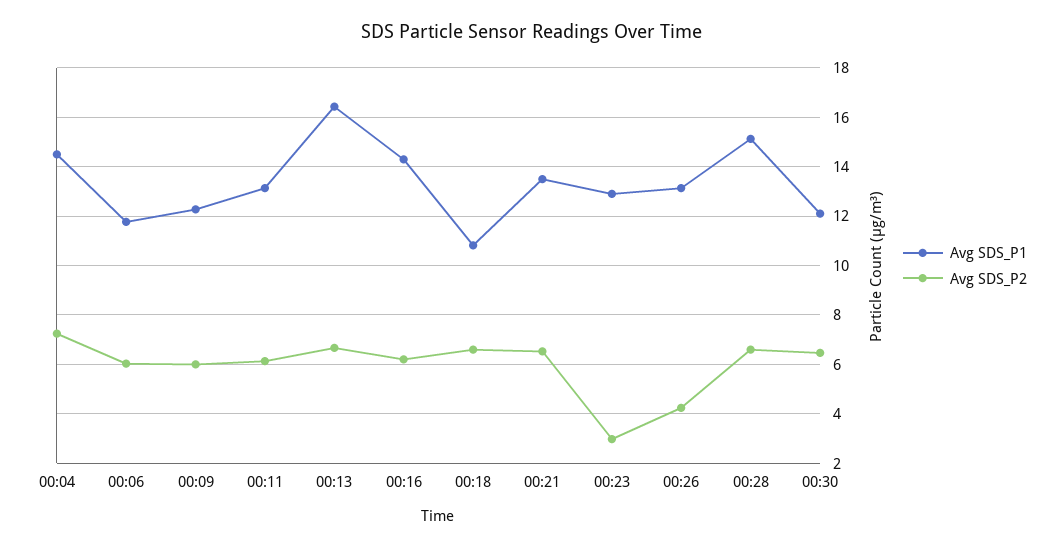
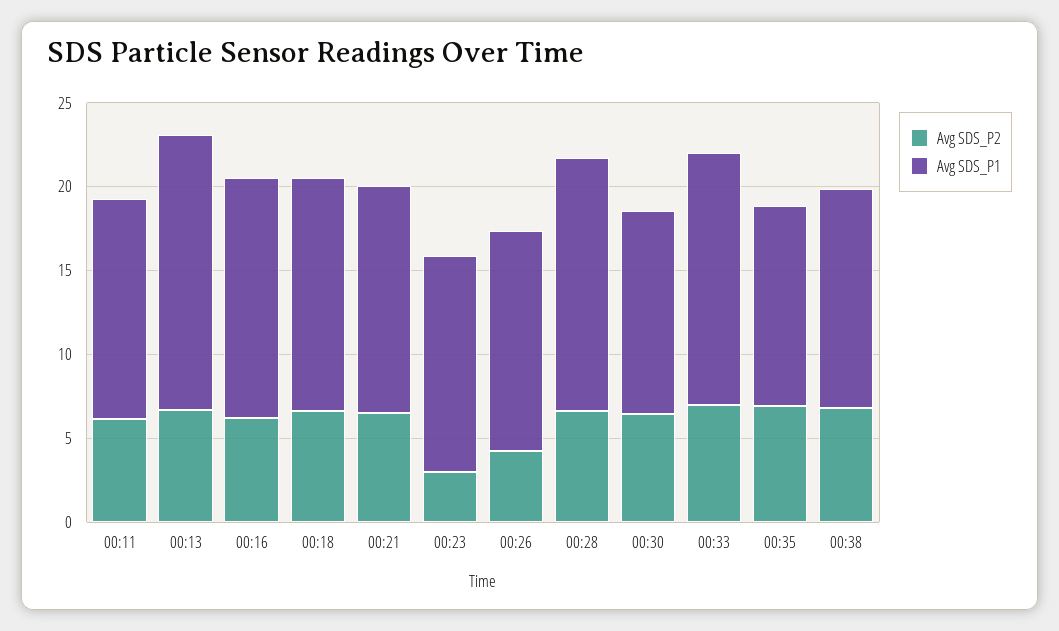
Avg SDS_P1, 00:04: 14.5 -> none
Avg SDS_P2, 00:04: 7.25 -> none
Avg SDS_P1, 00:06: 11.75 -> none
Avg SDS_P2, 00:06: 6 -> none
Avg SDS_P1, 00:09: 12.25 -> none
Avg SDS_P2, 00:09: 6 -> none
Avg SDS_P1, 00:18: 10.75 -> 14
Avg SDS_P2, 00:33: none -> 7
Avg SDS_P1, 00:33: none -> 15
Avg SDS_P2, 00:35: none -> 7
Avg SDS_P1, 00:35: none -> 12
Avg SDS_P2, 00:38: none -> 7
Avg SDS_P1, 00:38: none -> 13

